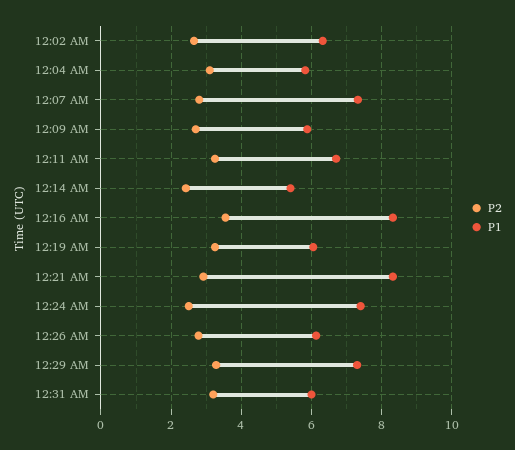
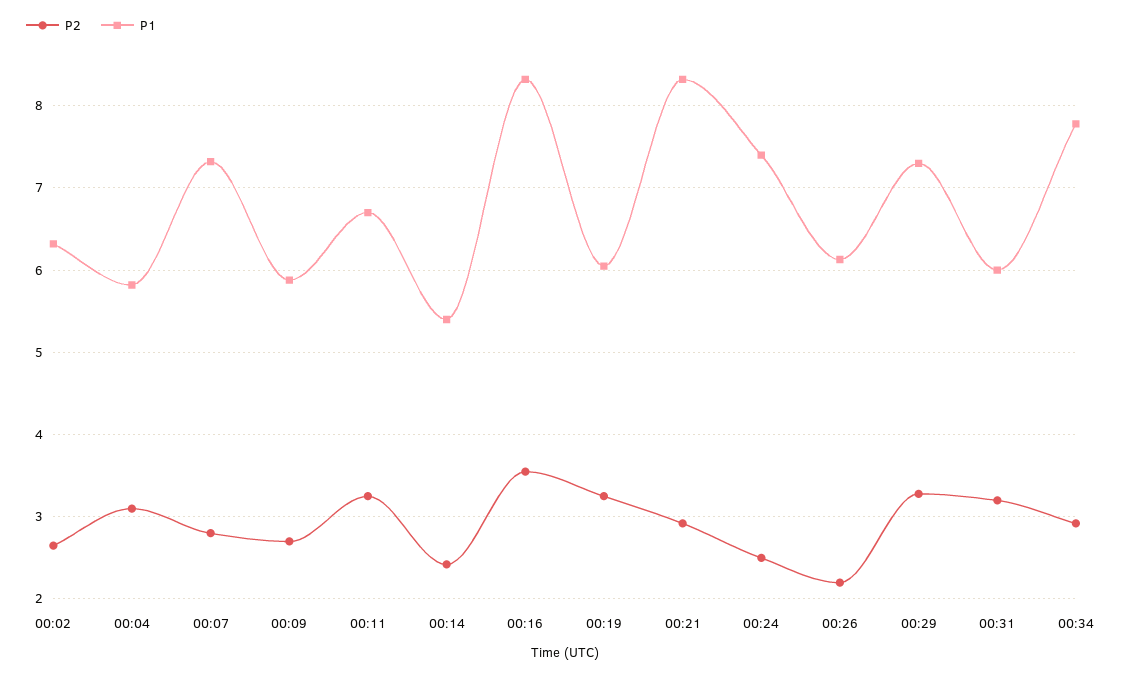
P2, 12:26 AM: 2.8 -> 2.2
P2, 00:34: none -> 2.9
P1, 00:34: none -> 7.8

